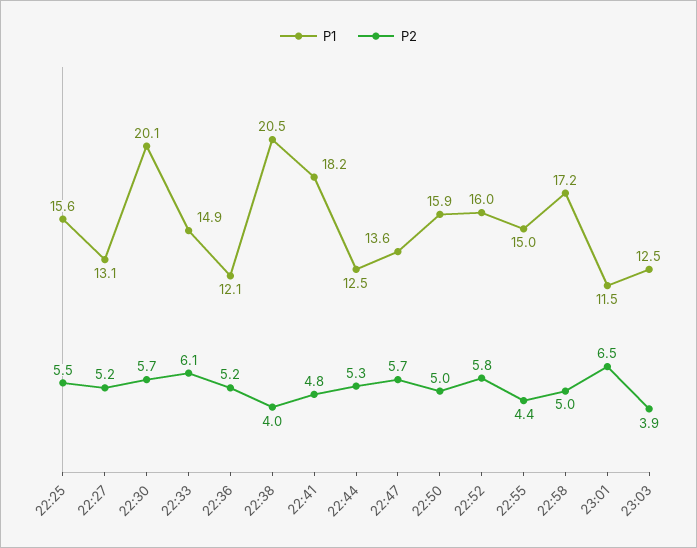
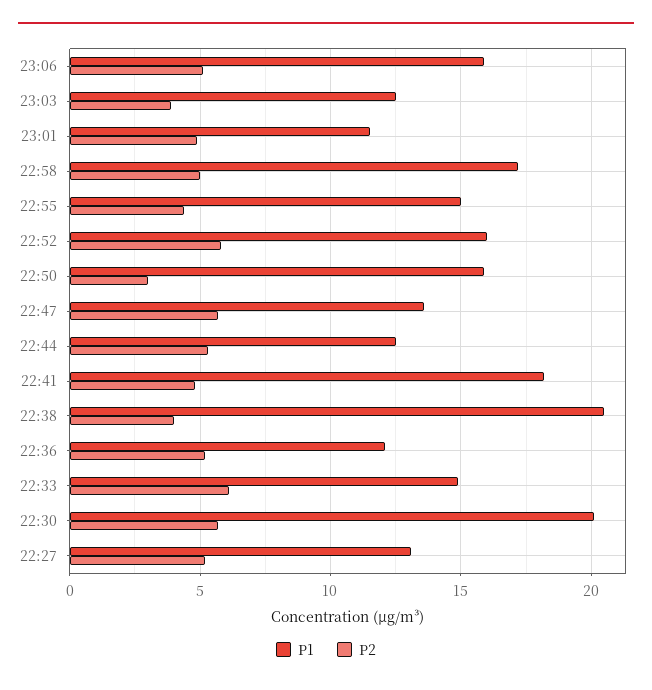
P1, 22:25: 15.6 -> none
P2, 22:25: 5.5 -> none
P2, 22:50: 5 -> 3
P2, 23:01: 6.5 -> 5
P1, 23:06: none -> 16
P2, 23:06: none -> 5

